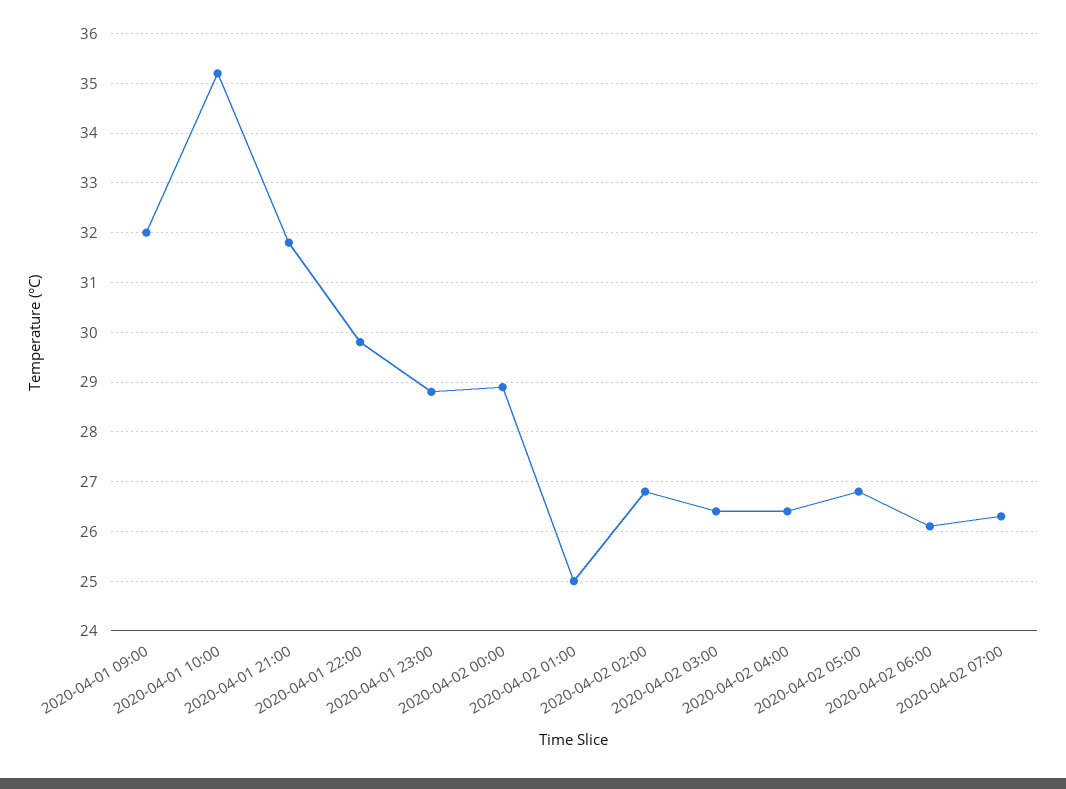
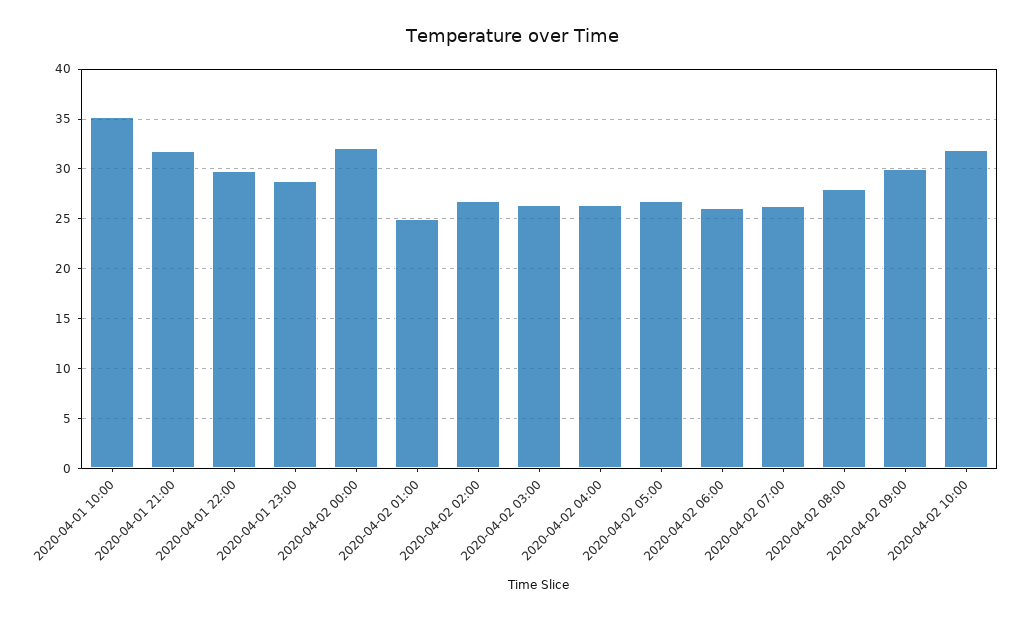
2020-04-01 09:00: 32 -> none
2020-04-02 00:00: 29 -> 32
2020-04-02 08:00: none -> 28
2020-04-02 09:00: none -> 30
2020-04-02 10:00: none -> 32

